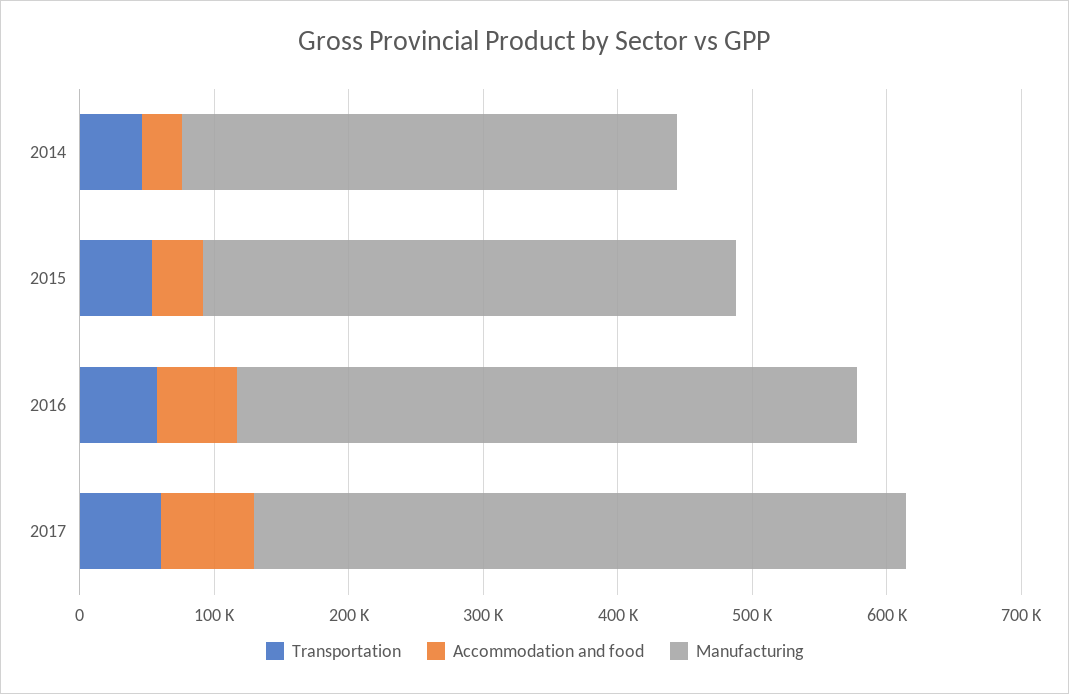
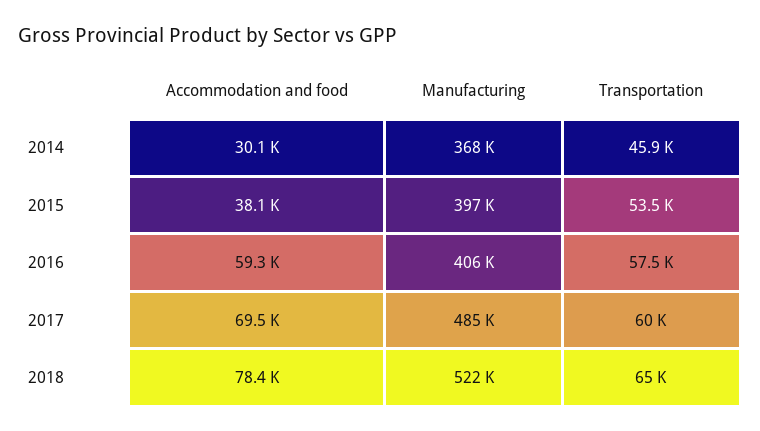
Manufacturing, 2016: 460000 -> 406000
Accommodation and food, 2018: none -> 78400
Manufacturing, 2018: none -> 522000
Transportation, 2018: none -> 65000

